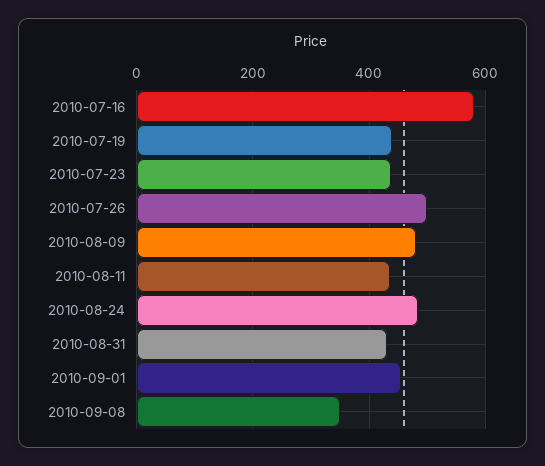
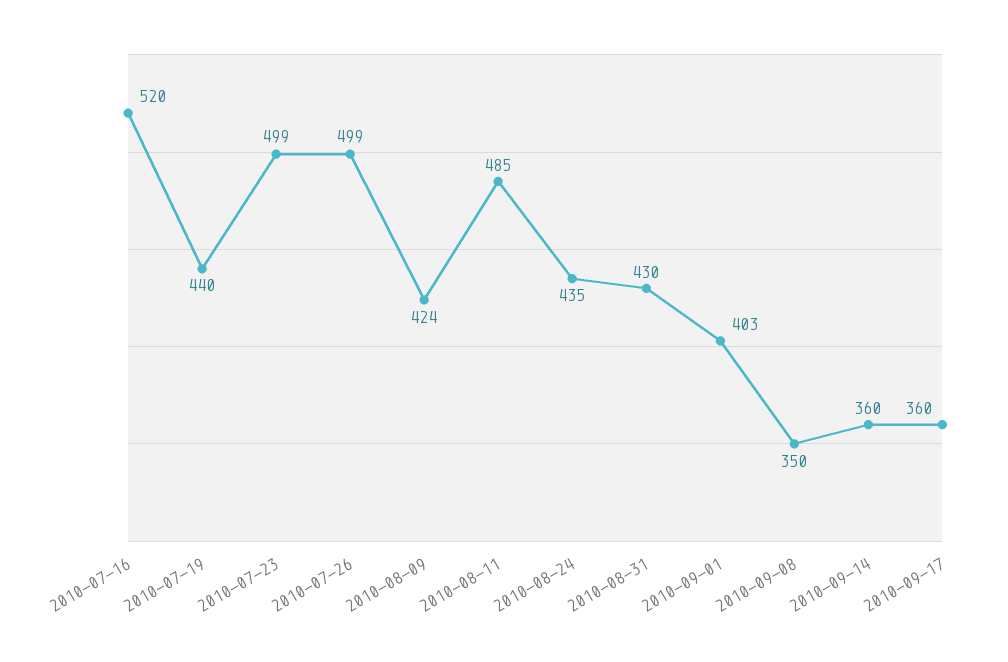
2010-07-16: 580 -> 520
2010-07-23: 440 -> 499
2010-08-09: 480 -> 424
2010-08-11: 440 -> 485
2010-08-24: 480 -> 435
2010-09-01: 460 -> 403
2010-09-14: none -> 360
2010-09-17: none -> 360

